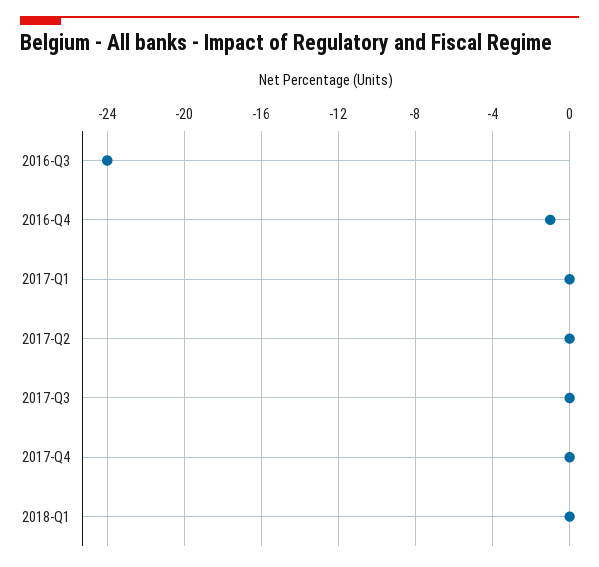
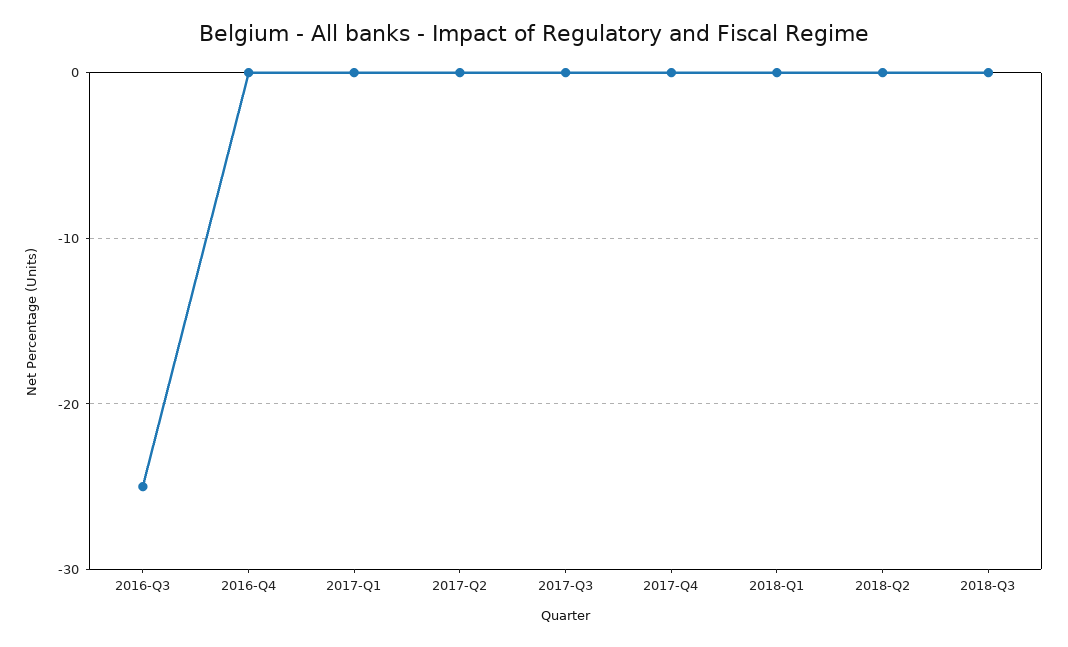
2016-Q3: -24 -> -25
2016-Q4: -1 -> 0
2018-Q2: none -> 0
2018-Q3: none -> 0

